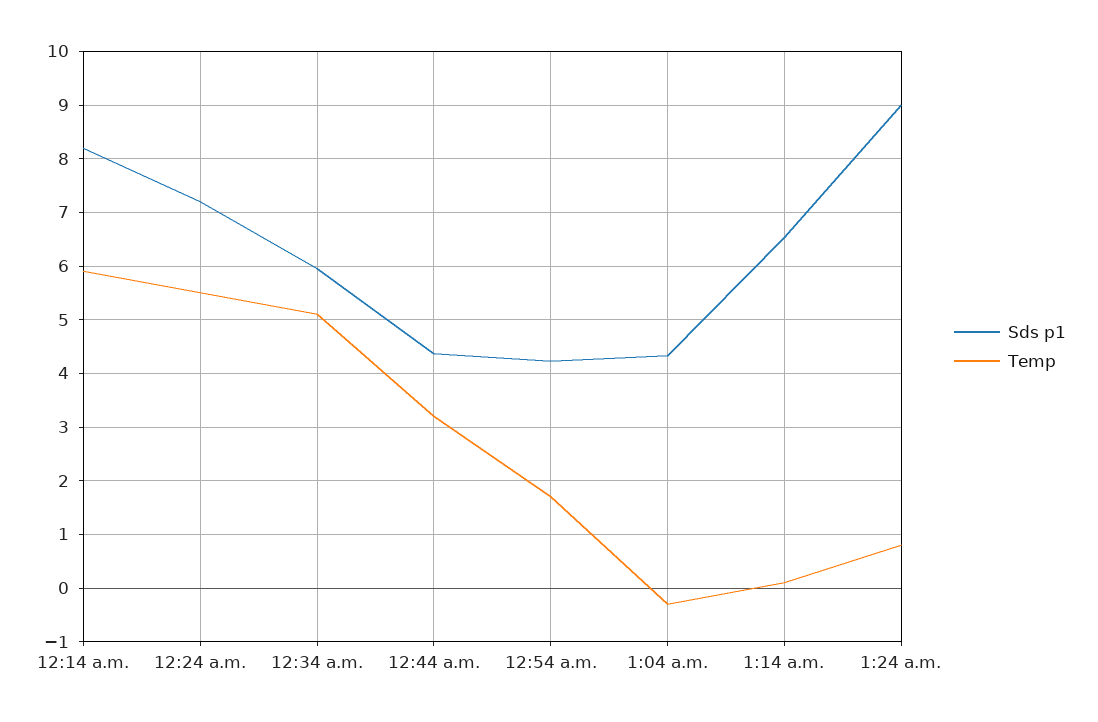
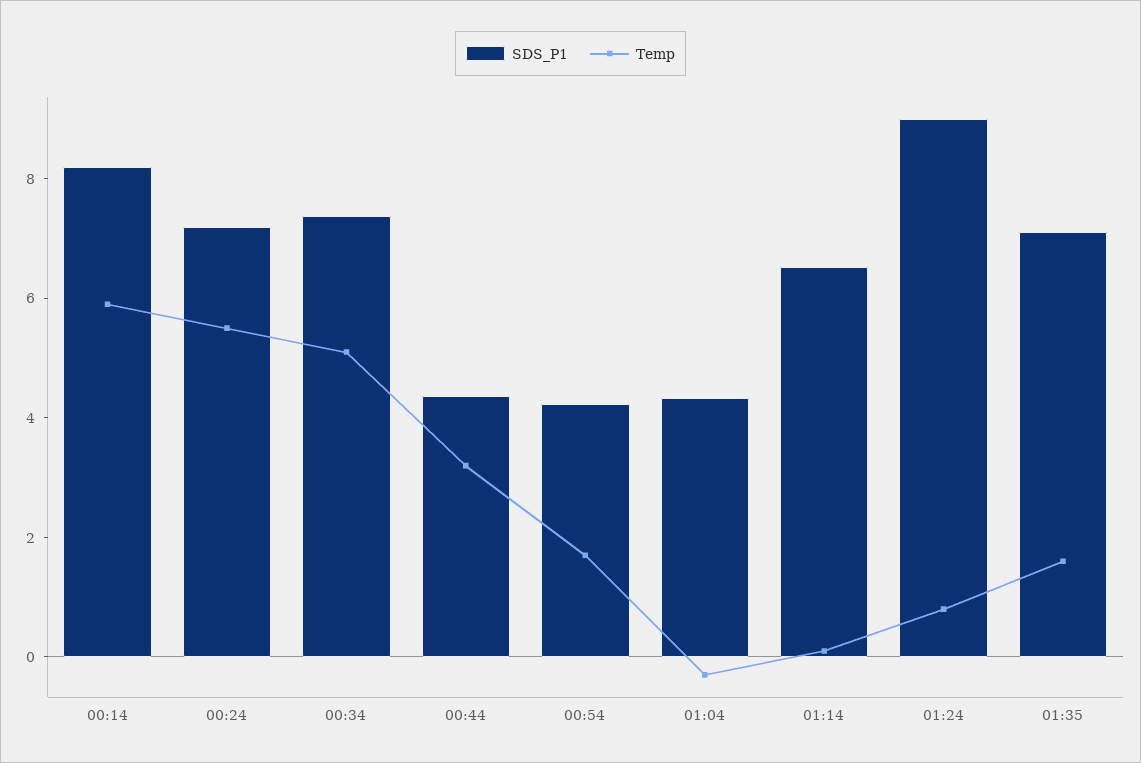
Sds p1, 12:34 a.m.: 6 -> 7.5
Sds p1, 01:35: none -> 7
Temp, 01:35: none -> 1.5

